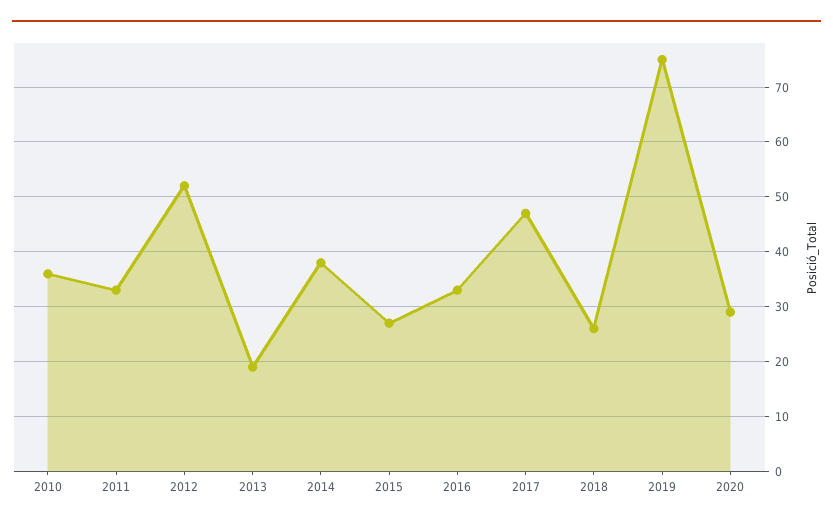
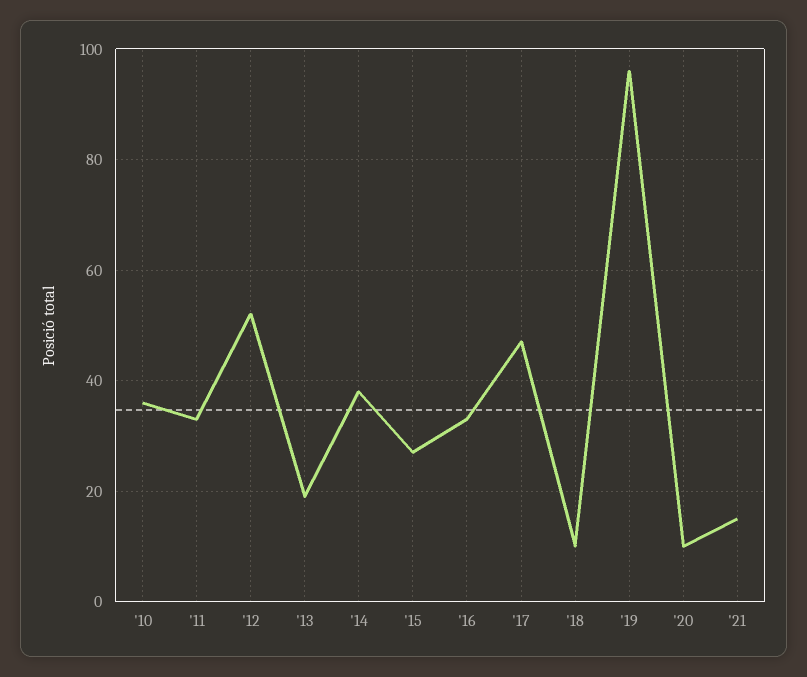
2018: 25 -> 10
2019: 75 -> 95
2020: 30 -> 10
'21: none -> 15

